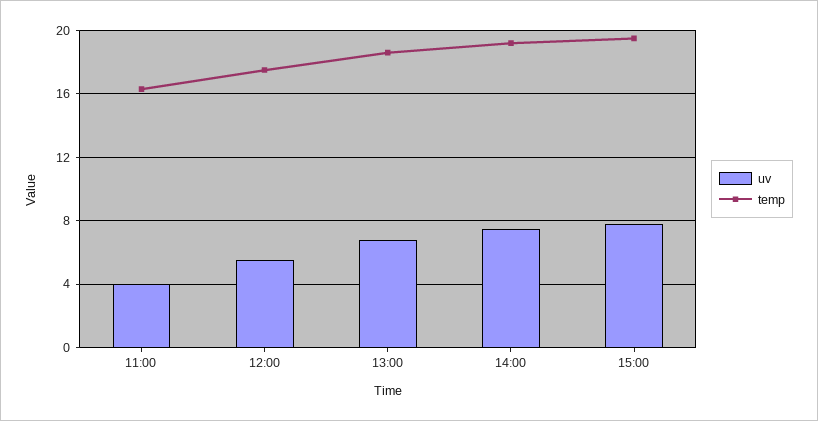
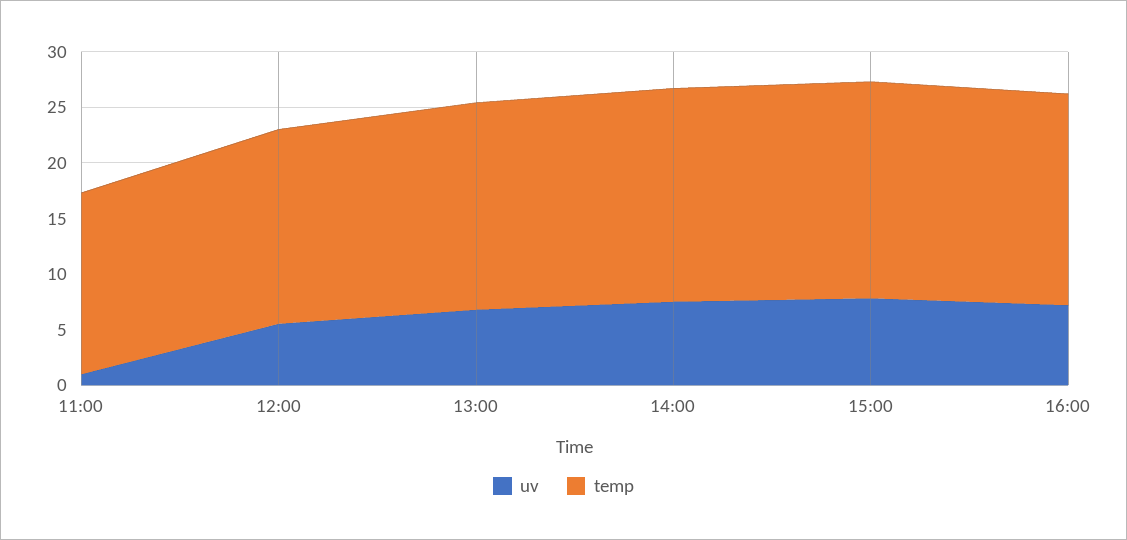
uv, 11:00: 4 -> 1
uv, 16:00: none -> 7
temp, 16:00: none -> 19

